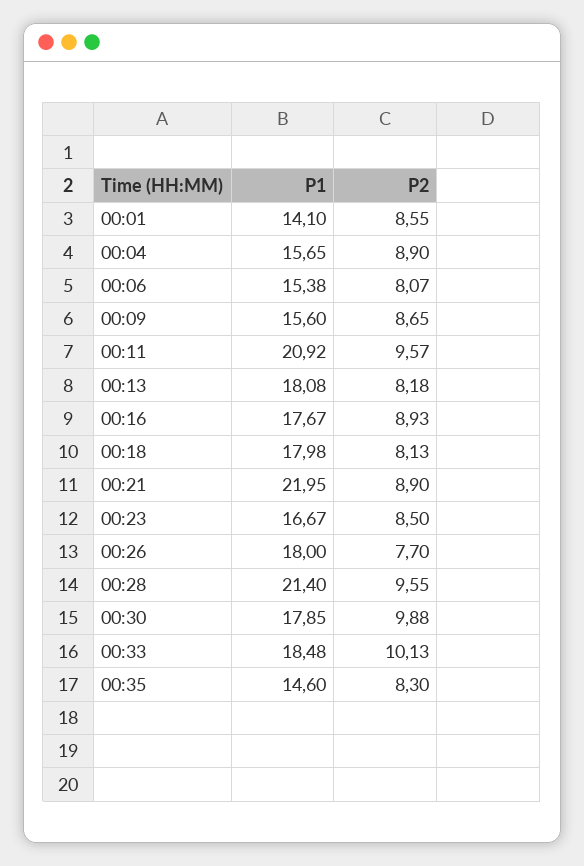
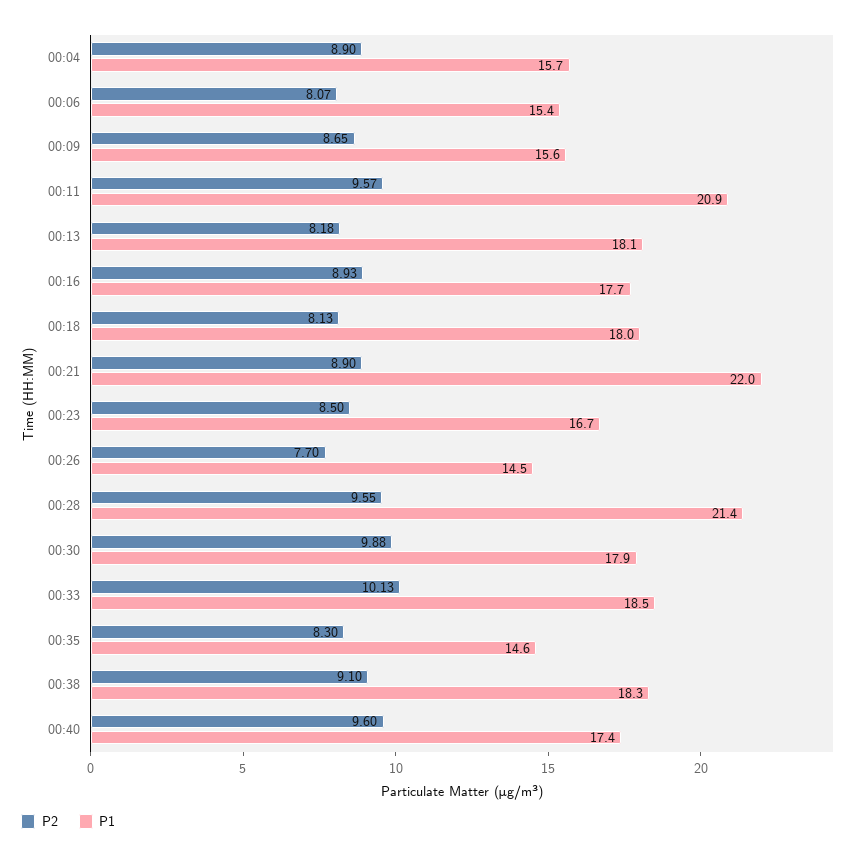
P1, 00:01: 14.1 -> none
P2, 00:01: 8.55 -> none
P1, 00:26: 18 -> 14.5
P2, 00:38: none -> 9.1
P1, 00:38: none -> 18.3
P2, 00:40: none -> 9.6
P1, 00:40: none -> 17.4

